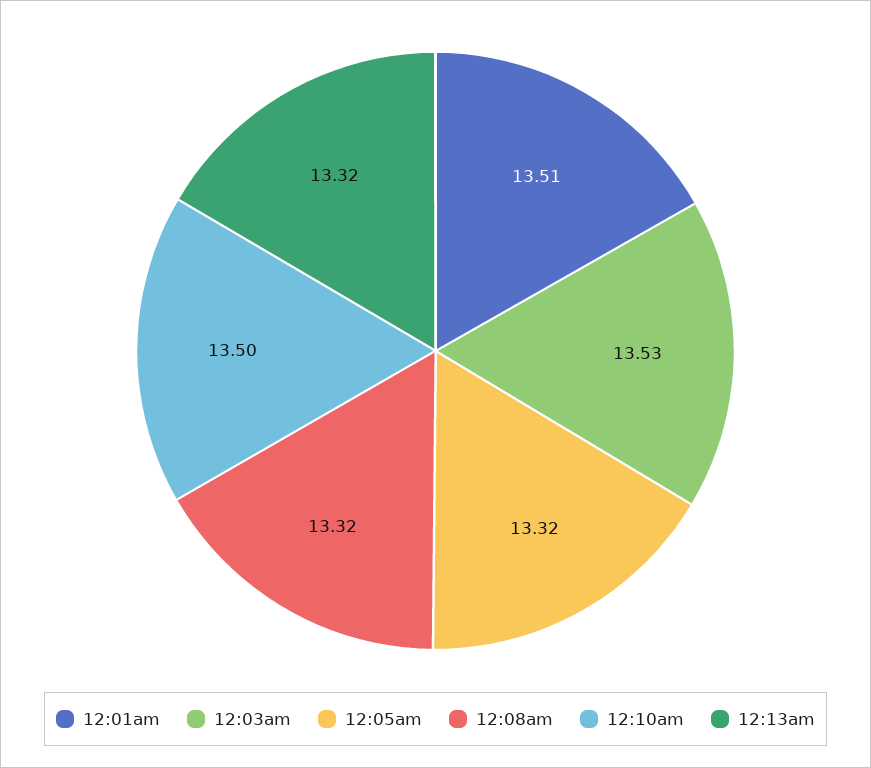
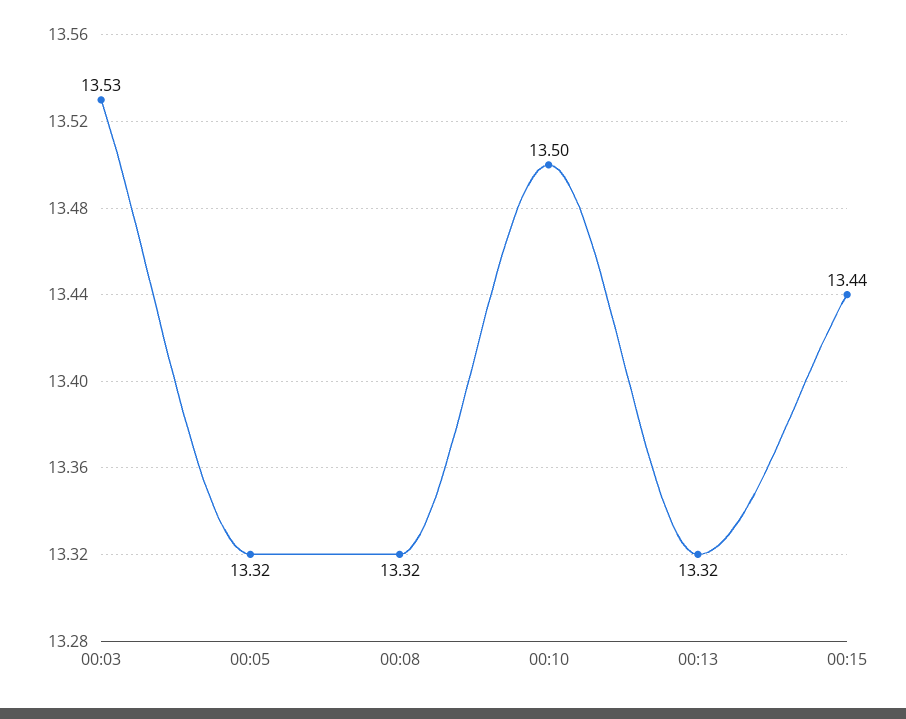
12:01am: 13.51 -> none
00:15: none -> 13.44

